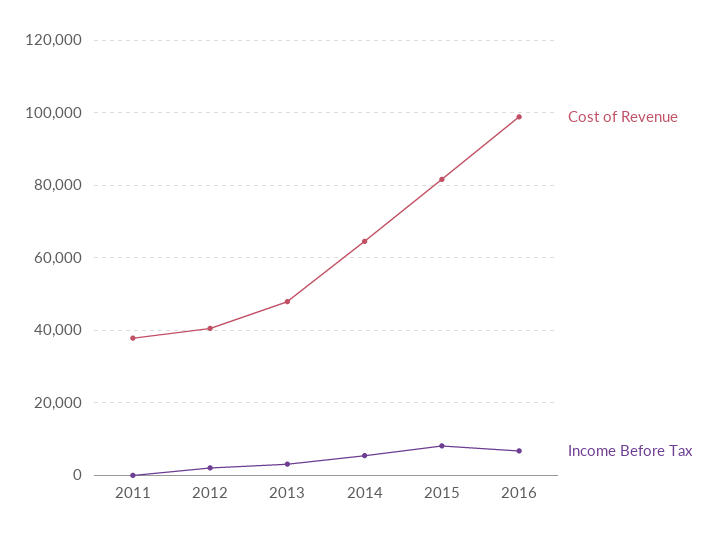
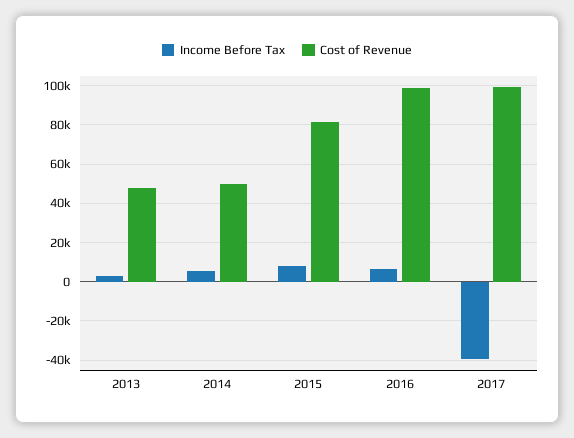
Cost of Revenue, 2011: 38000 -> none
Income Before Tax, 2011: 0 -> none
Cost of Revenue, 2012: 40000 -> none
Income Before Tax, 2012: 2000 -> none
Cost of Revenue, 2014: 64000 -> 50000
Income Before Tax, 2017: none -> -40000
Cost of Revenue, 2017: none -> 100000

